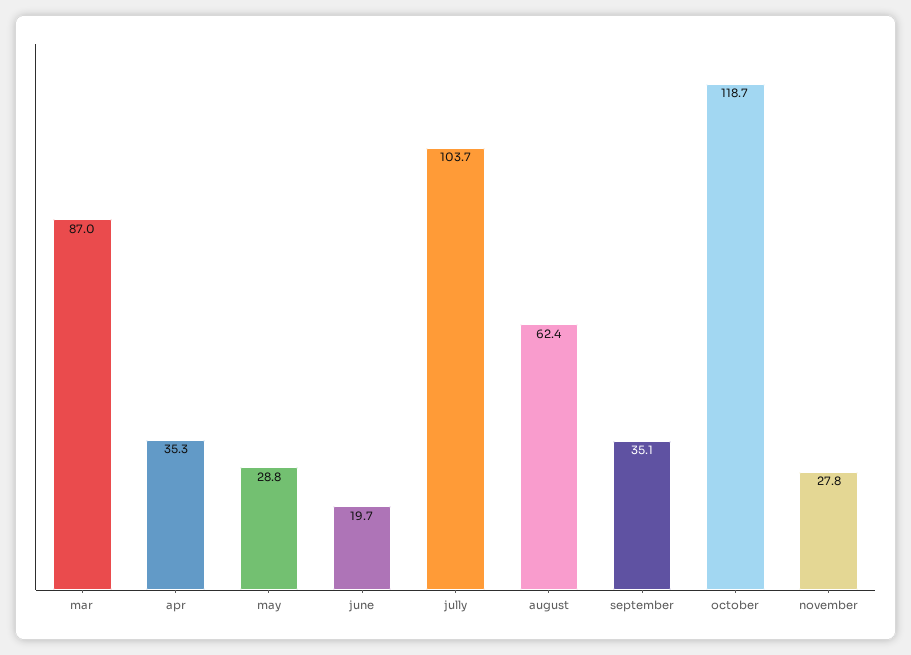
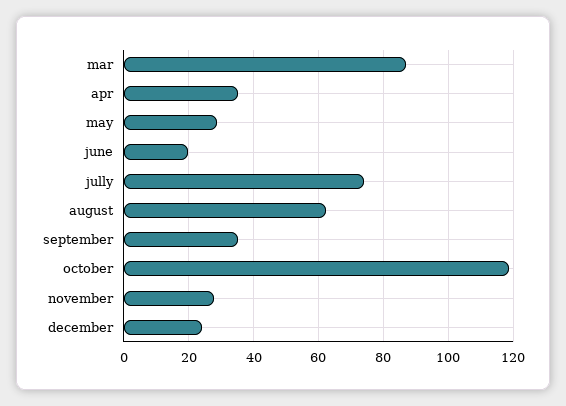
jully: 103.7 -> 74
december: none -> 24

